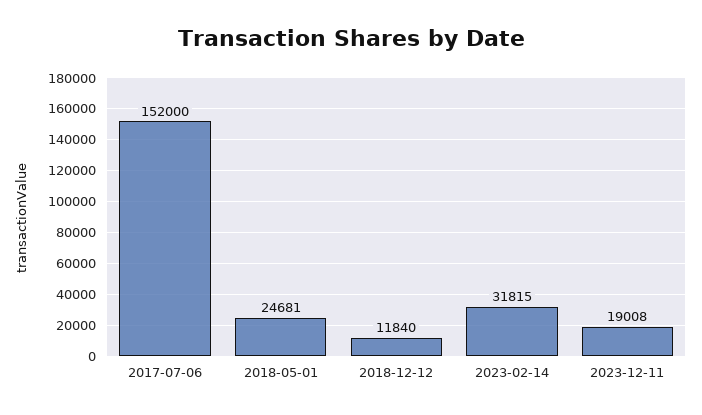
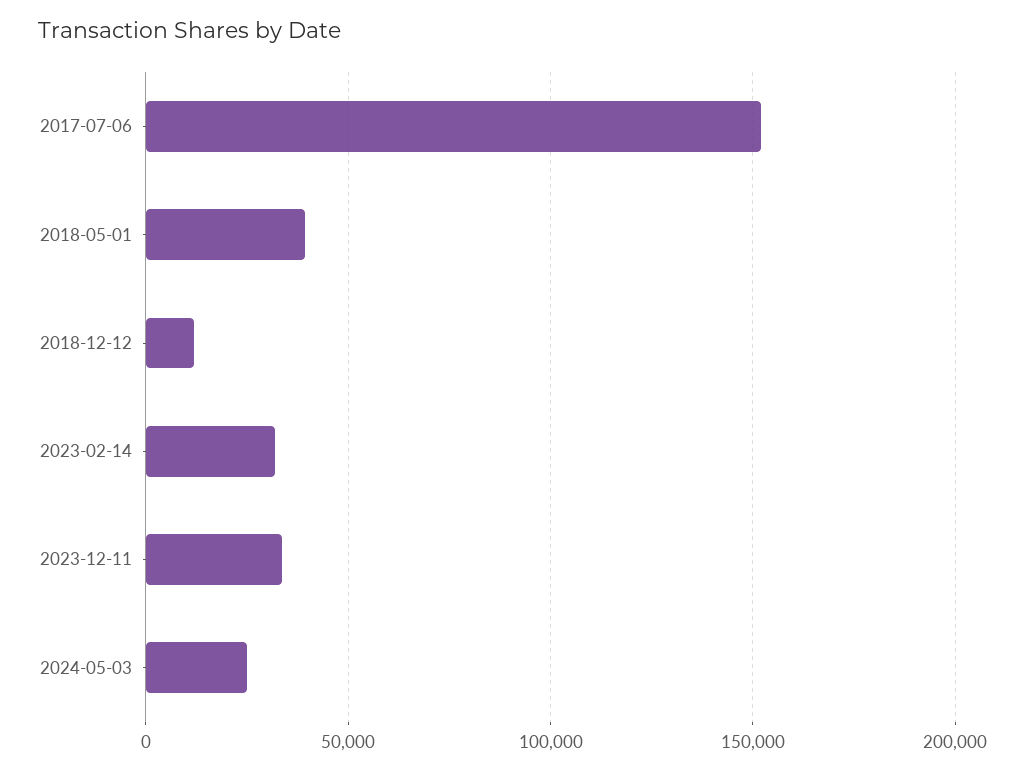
2018-05-01: 24681 -> 40000
2023-12-11: 19008 -> 35000
2024-05-03: none -> 25000

